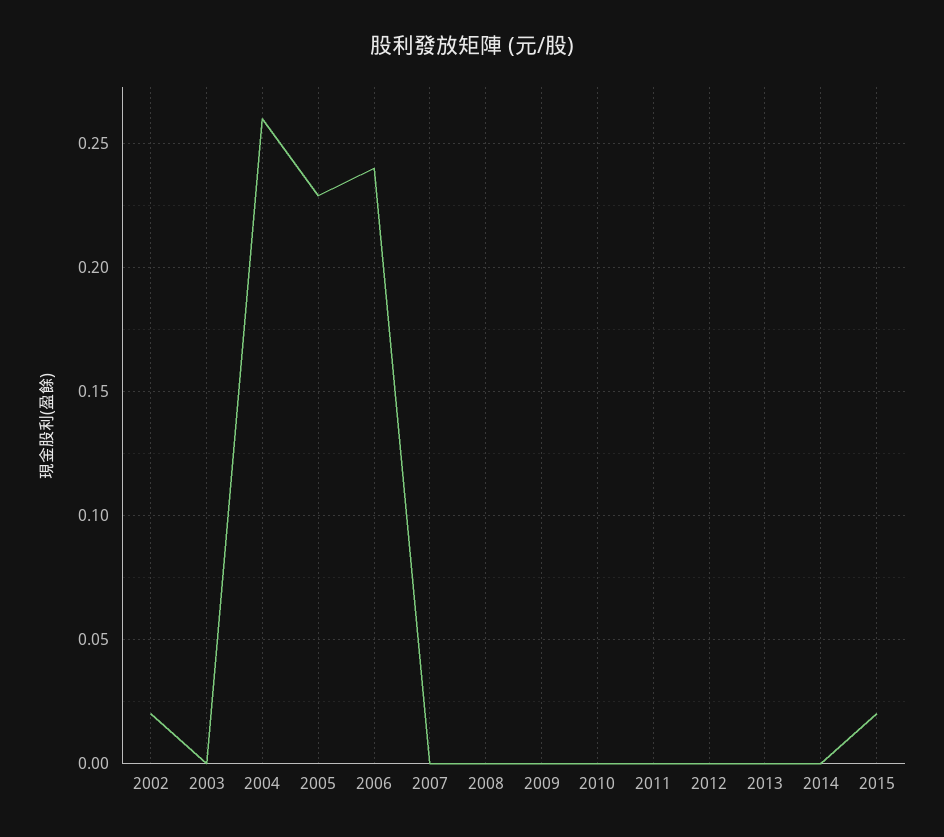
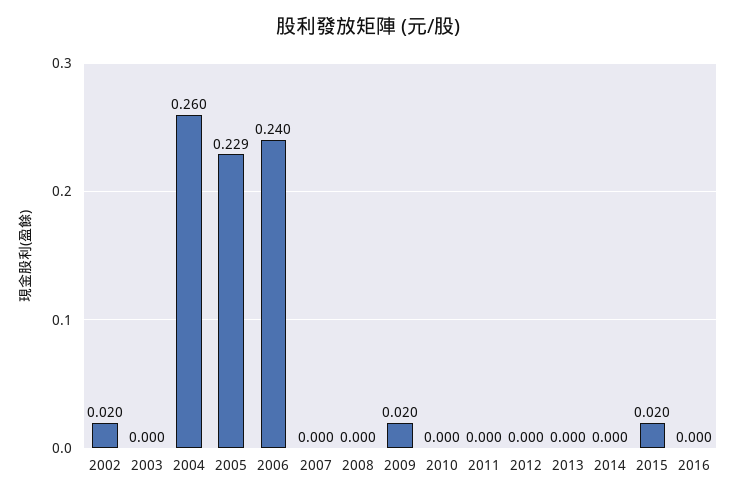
2009: 0 -> 0.02
2016: none -> 0

